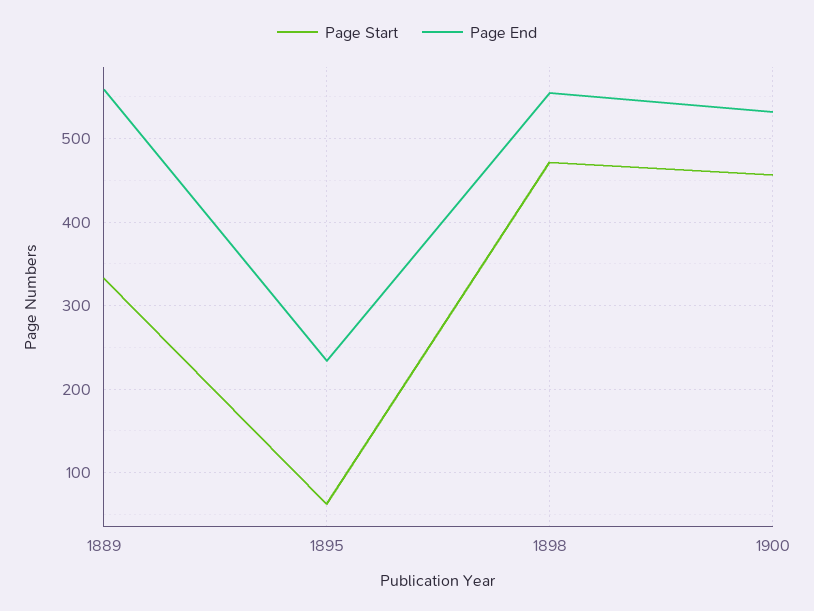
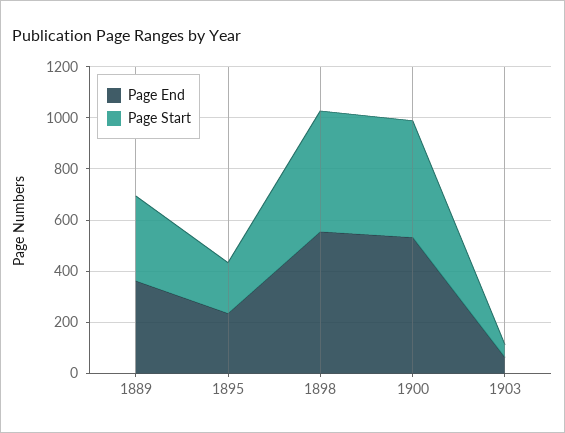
Page End, 1889: 560 -> 350
Page Start, 1895: 60 -> 200
Page End, 1903: none -> 50
Page Start, 1903: none -> 50

